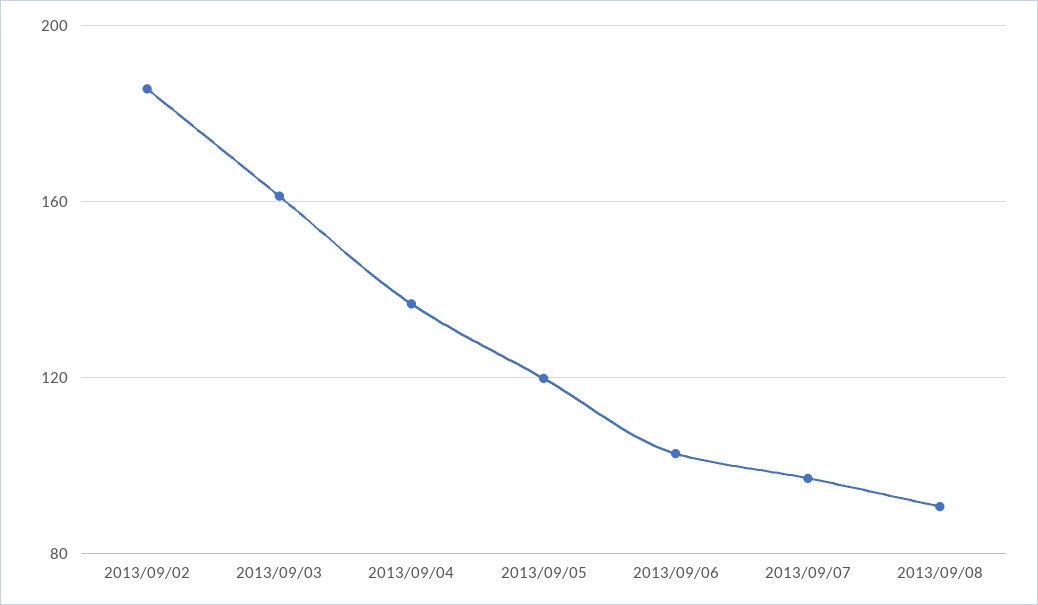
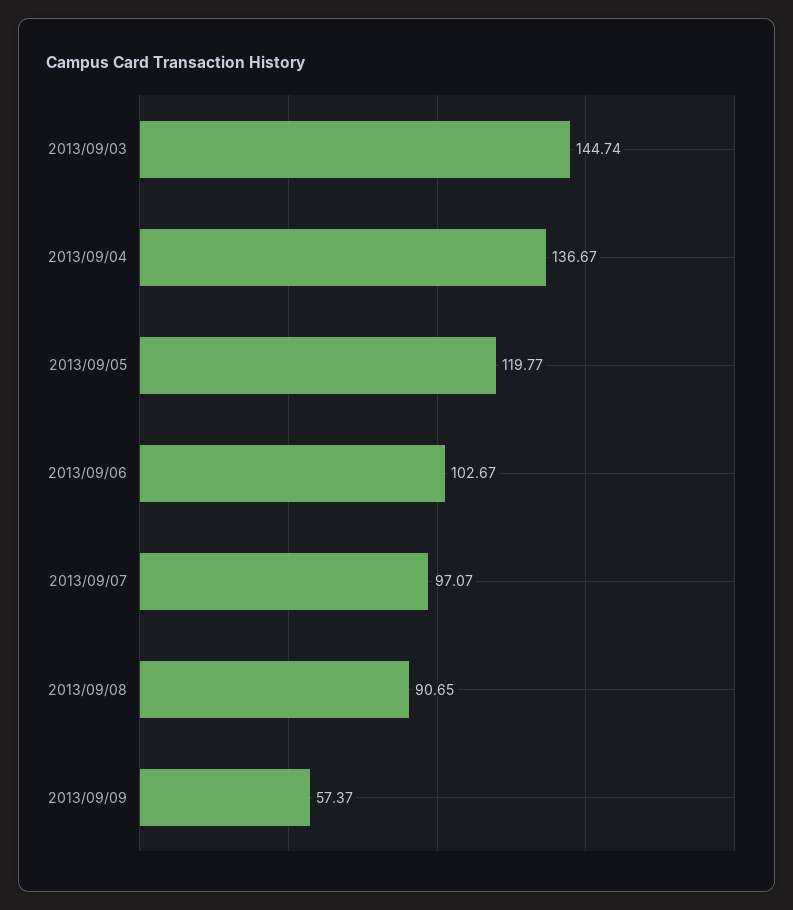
2013/09/02: 185 -> none
2013/09/03: 160 -> 144.74
2013/09/09: none -> 57.37

